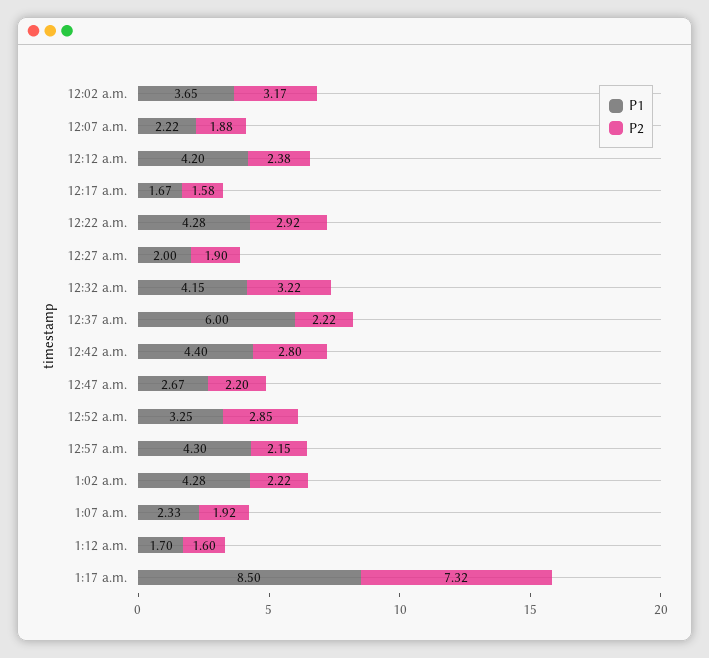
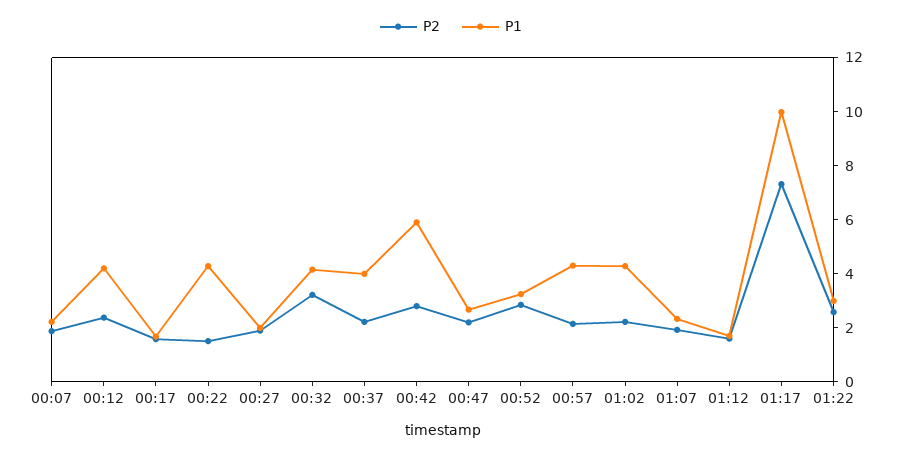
P1, 12:02 a.m.: 3.65 -> none
P2, 12:02 a.m.: 3.17 -> none
P2, 12:22 a.m.: 2.92 -> 1.5
P1, 12:37 a.m.: 6 -> 4
P1, 12:42 a.m.: 4.4 -> 6
P1, 1:17 a.m.: 8.5 -> 10
P2, 01:22: none -> 2.5
P1, 01:22: none -> 3

